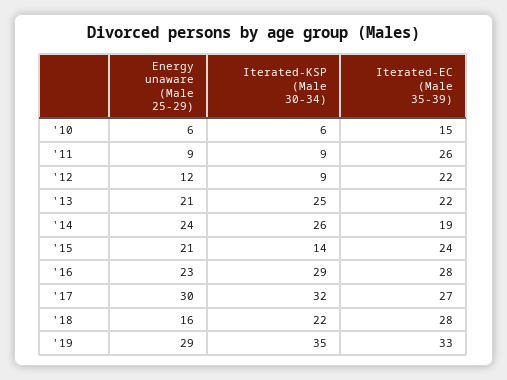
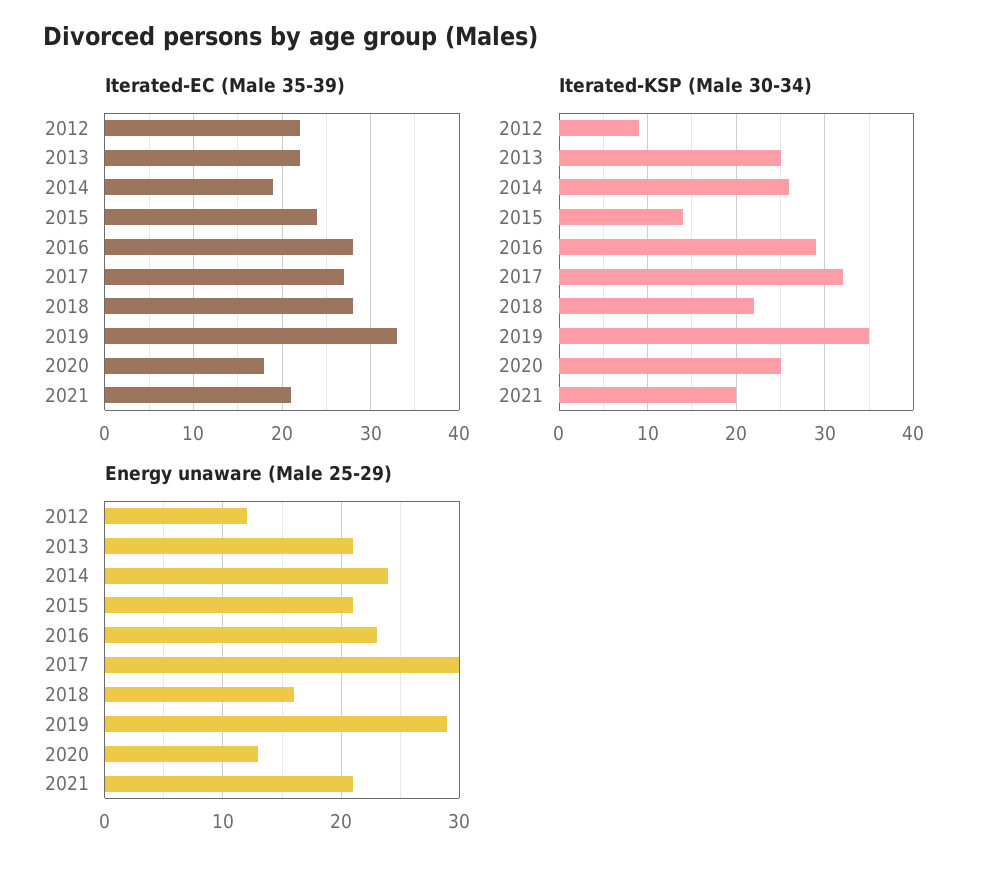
Energy unaware (Male 25-29), '10: 6 -> none
Iterated-KSP (Male 30-34), '10: 6 -> none
Iterated-EC (Male 35-39), '10: 15 -> none
Energy unaware (Male 25-29), '11: 9 -> none
Iterated-KSP (Male 30-34), '11: 9 -> none
Iterated-EC (Male 35-39), '11: 26 -> none
Iterated-EC (Male 35-39), 2020: none -> 18
Iterated-EC (Male 35-39), 2021: none -> 21
Iterated-KSP (Male 30-34), 2020: none -> 25
Iterated-KSP (Male 30-34), 2021: none -> 20
Energy unaware (Male 25-29), 2020: none -> 13
Energy unaware (Male 25-29), 2021: none -> 21

